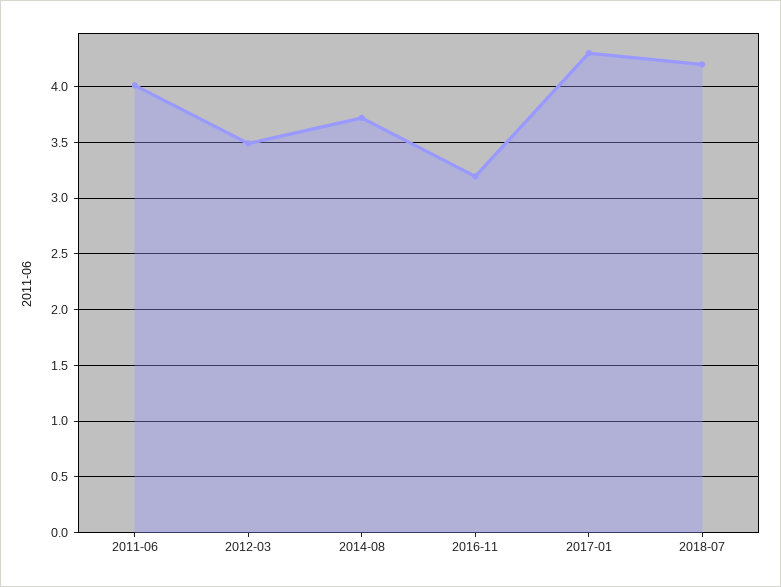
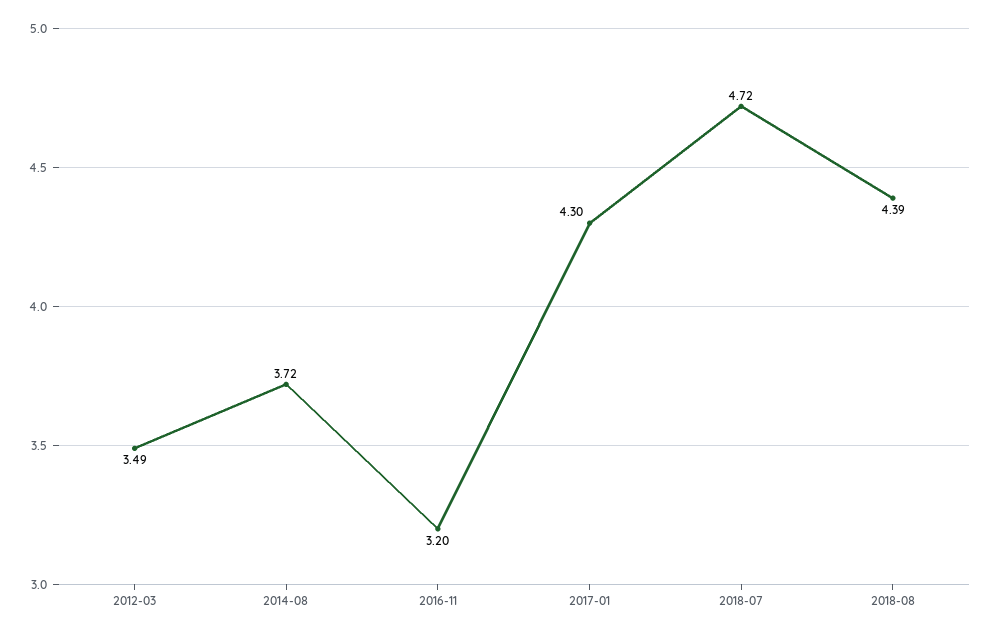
2011-06: 4 -> none
2018-07: 4.2 -> 4.72
2018-08: none -> 4.39

